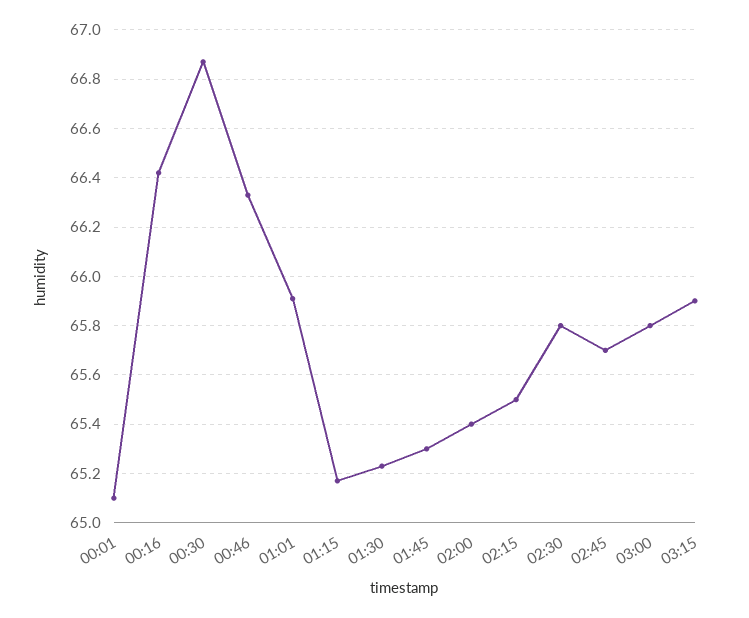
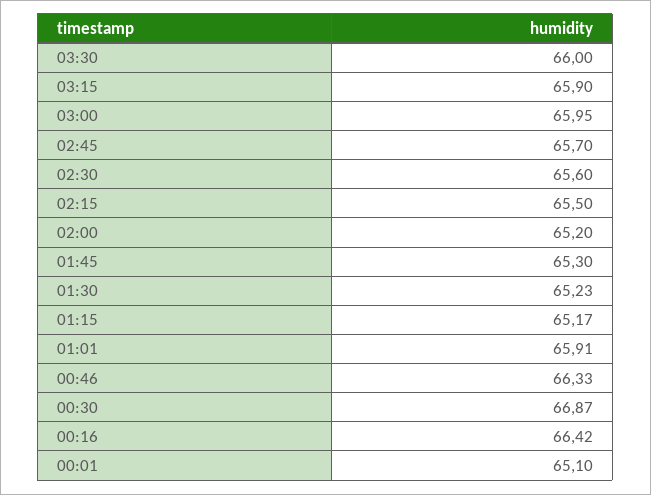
02:00: 65.4 -> 65.2
02:30: 65.8 -> 65.6
03:00: 65.8 -> 65.95
03:30: none -> 66

